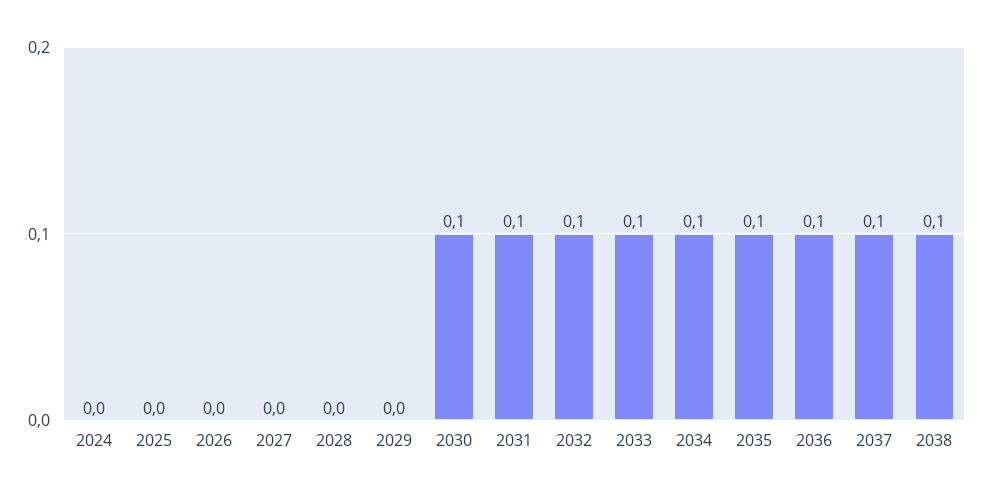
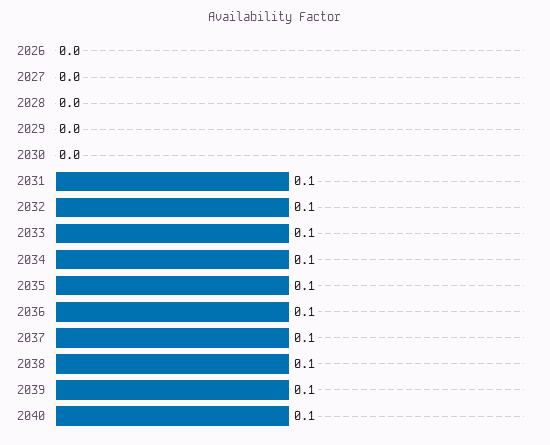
2024: 0 -> none
2025: 0 -> none
2030: 0.1 -> 0
2039: none -> 0.1
2040: none -> 0.1

